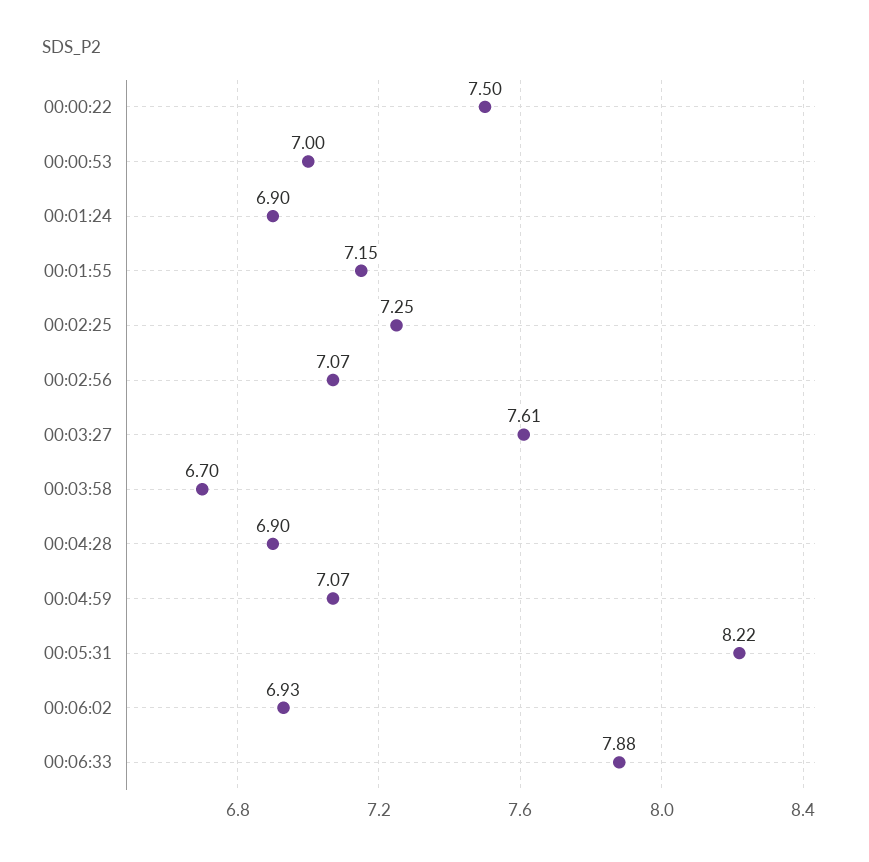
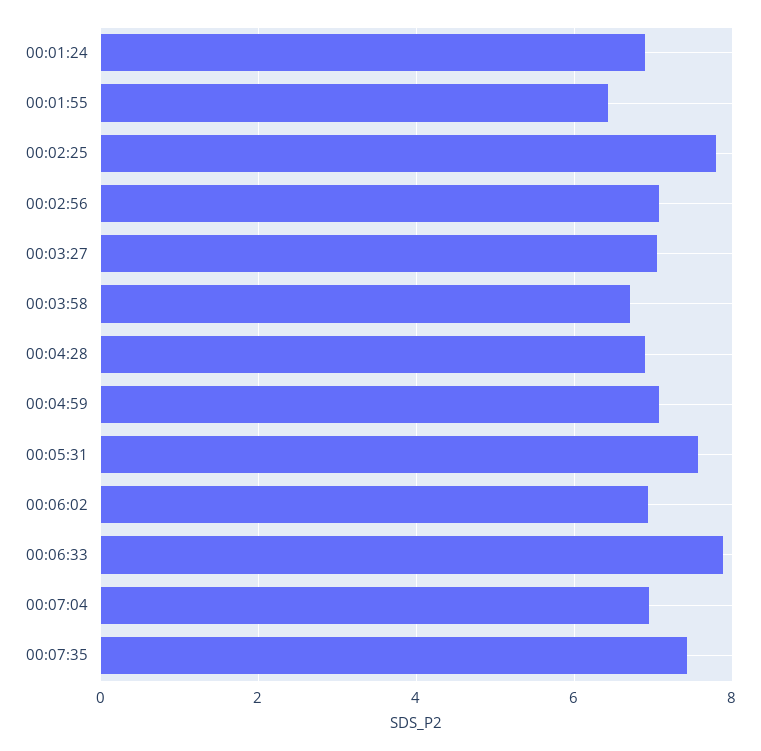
00:00:22: 7.5 -> none
00:00:53: 7 -> none
00:01:55: 7.15 -> 6.4
00:02:25: 7.25 -> 7.8
00:03:27: 7.61 -> 7
00:05:31: 8.22 -> 7.6
00:07:04: none -> 7
00:07:35: none -> 7.4

